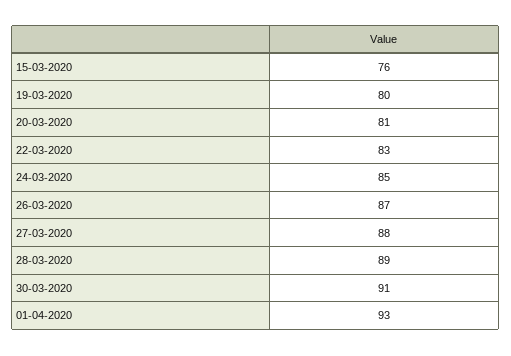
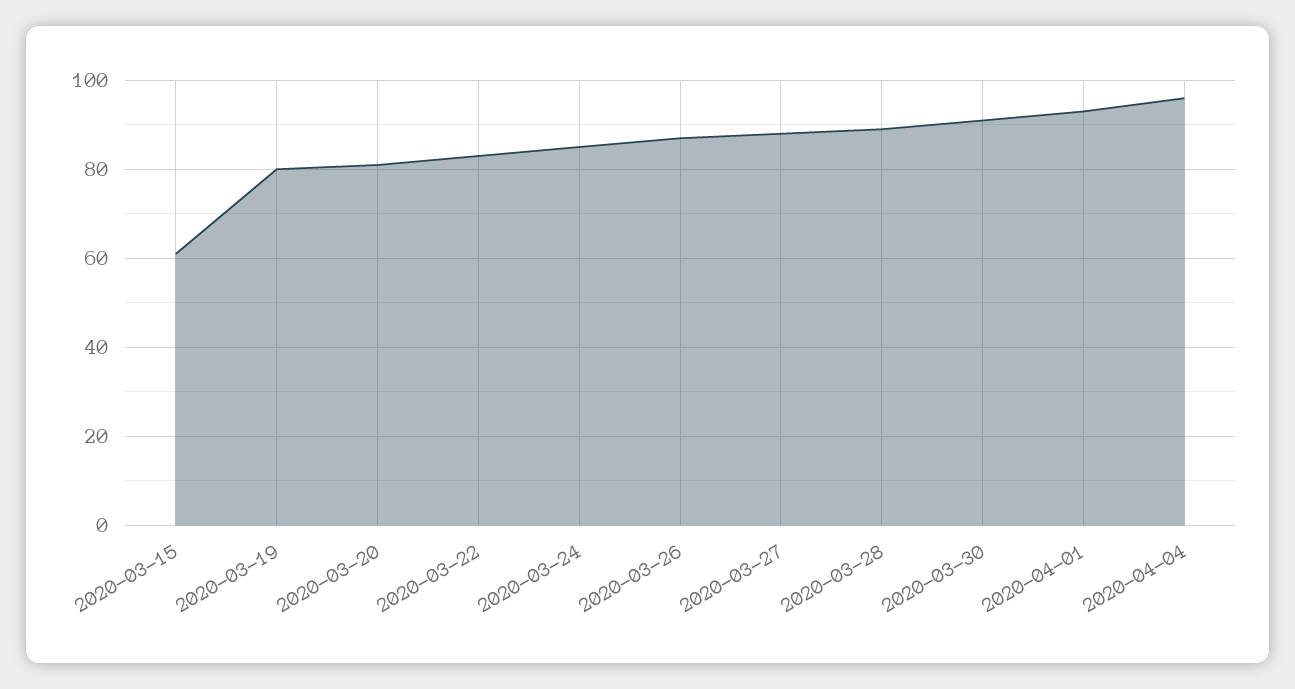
15-03-2020: 76 -> 60
2020-04-04: none -> 95

